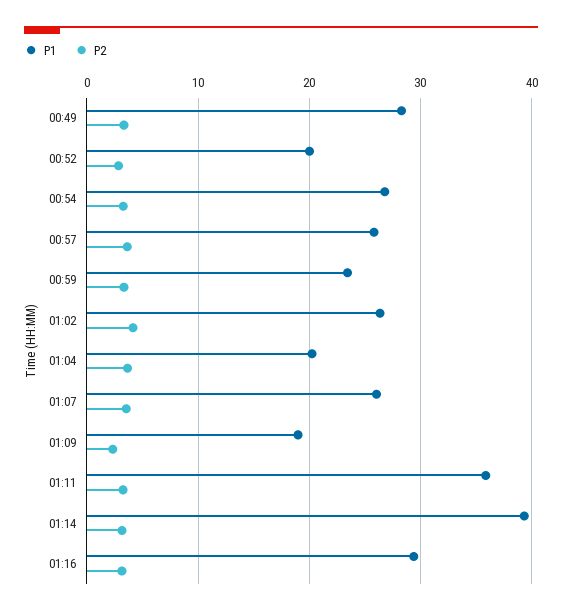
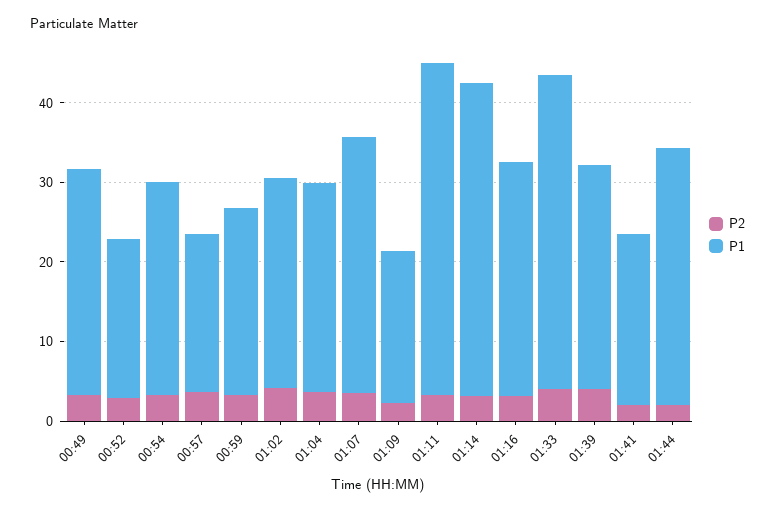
P1, 00:57: 26 -> 20
P1, 01:04: 20 -> 26
P1, 01:07: 26 -> 32
P1, 01:11: 36 -> 42
P2, 01:33: none -> 4
P1, 01:33: none -> 40
P2, 01:39: none -> 4
P1, 01:39: none -> 28
P2, 01:41: none -> 2
P1, 01:41: none -> 22
P2, 01:44: none -> 2
P1, 01:44: none -> 32

